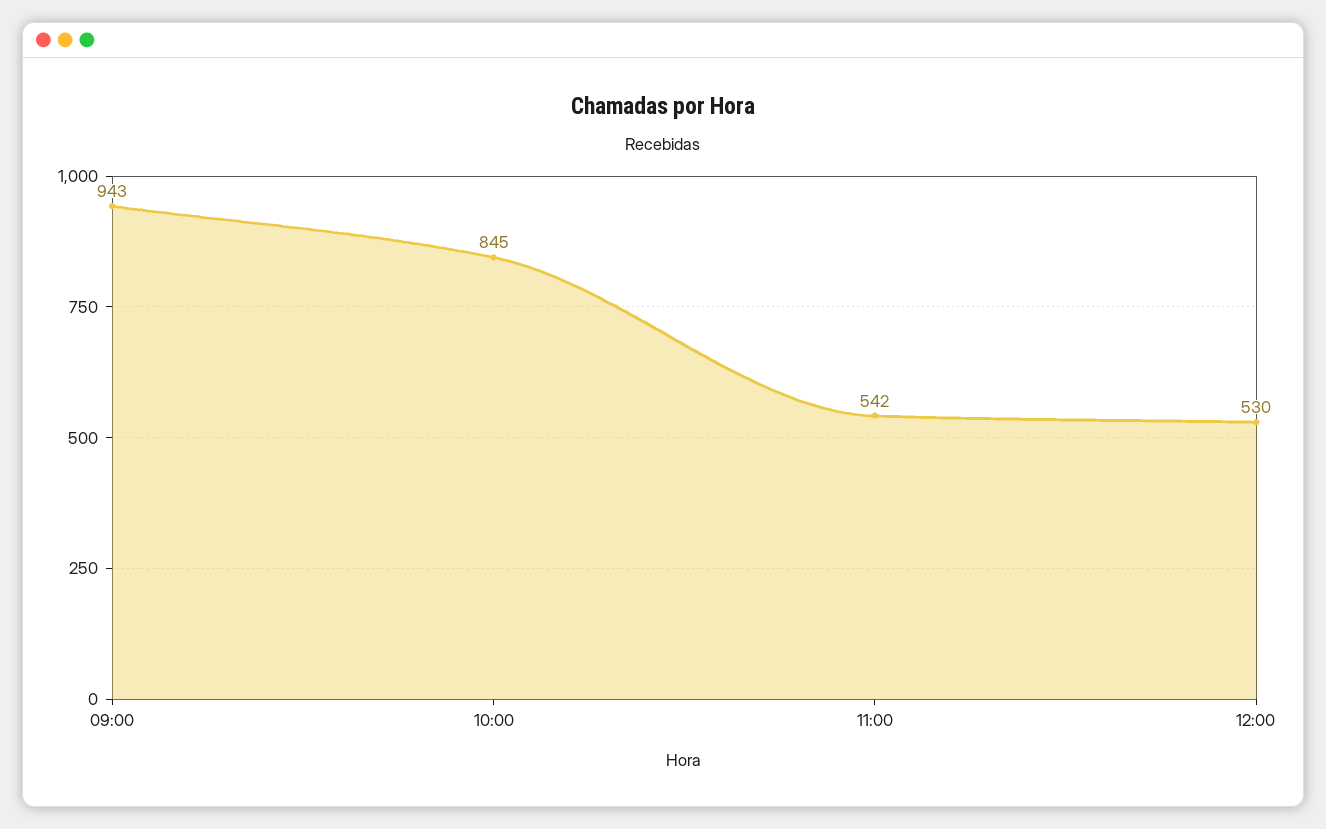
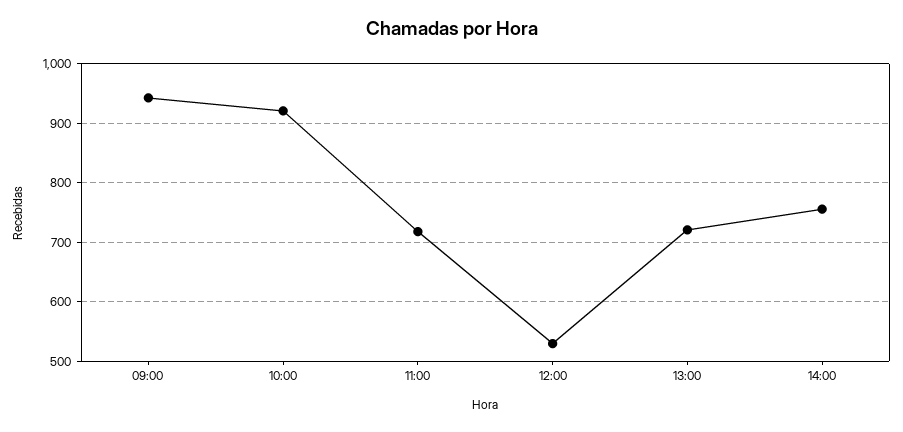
10:00: 845 -> 920
11:00: 542 -> 720
13:00: none -> 720
14:00: none -> 760

